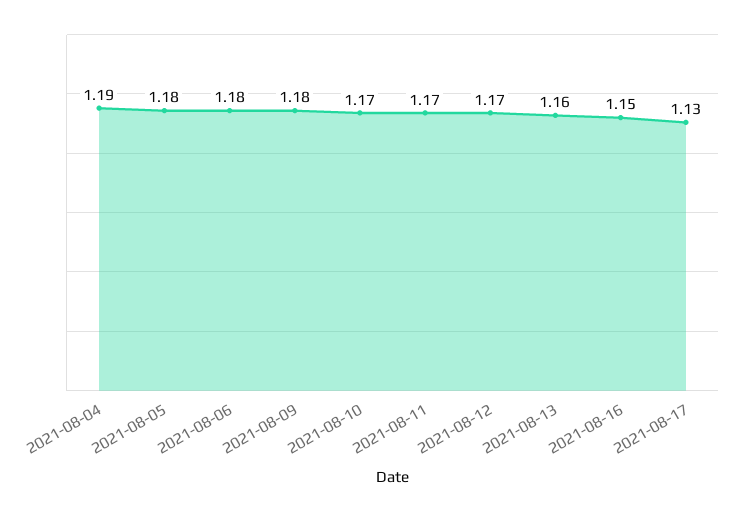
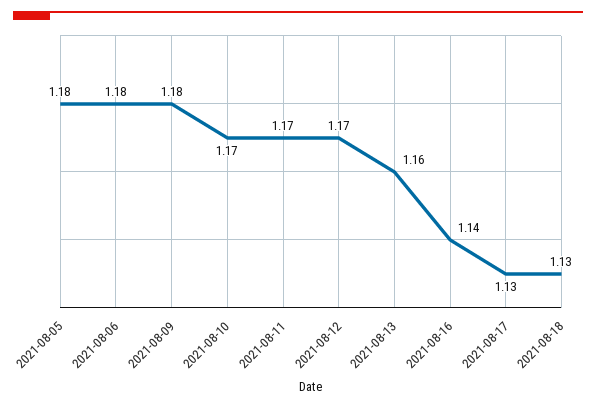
2021-08-04: 1.19 -> none
2021-08-16: 1.15 -> 1.14
2021-08-18: none -> 1.13

